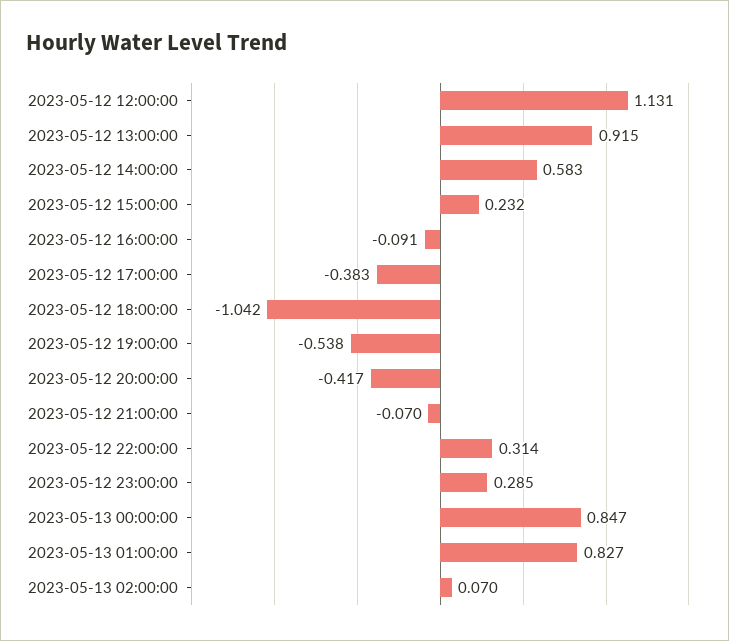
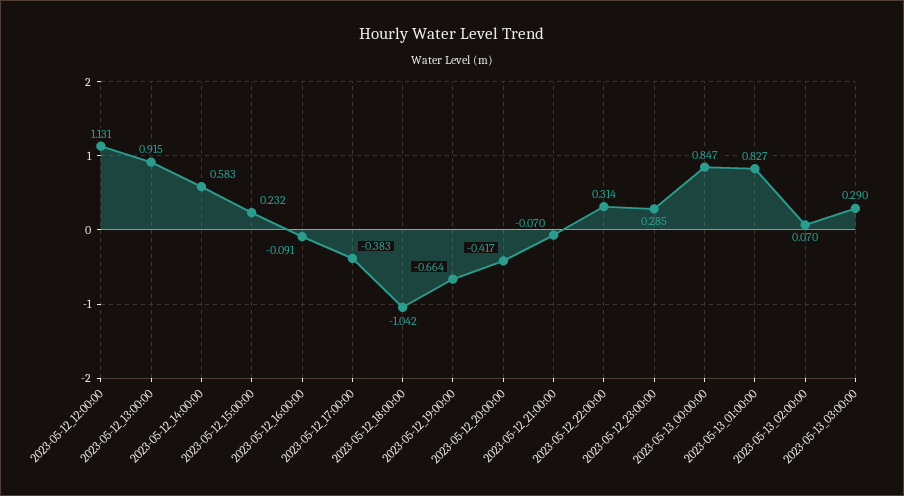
2023-05-12 19:00:00: -0.538 -> -0.664
2023-05-13_03:00:00: none -> 0.29

